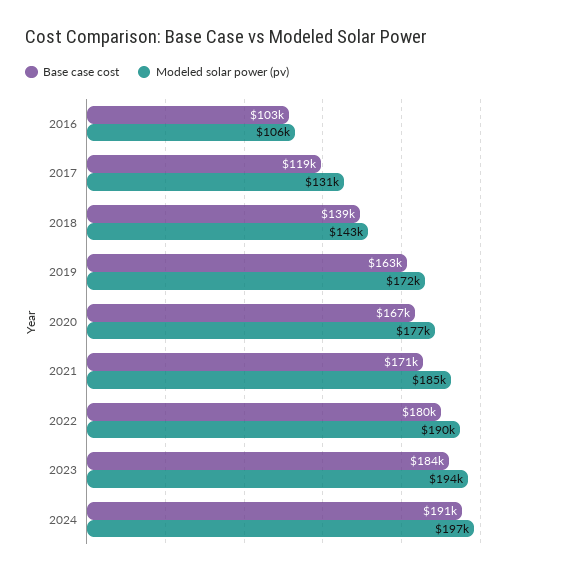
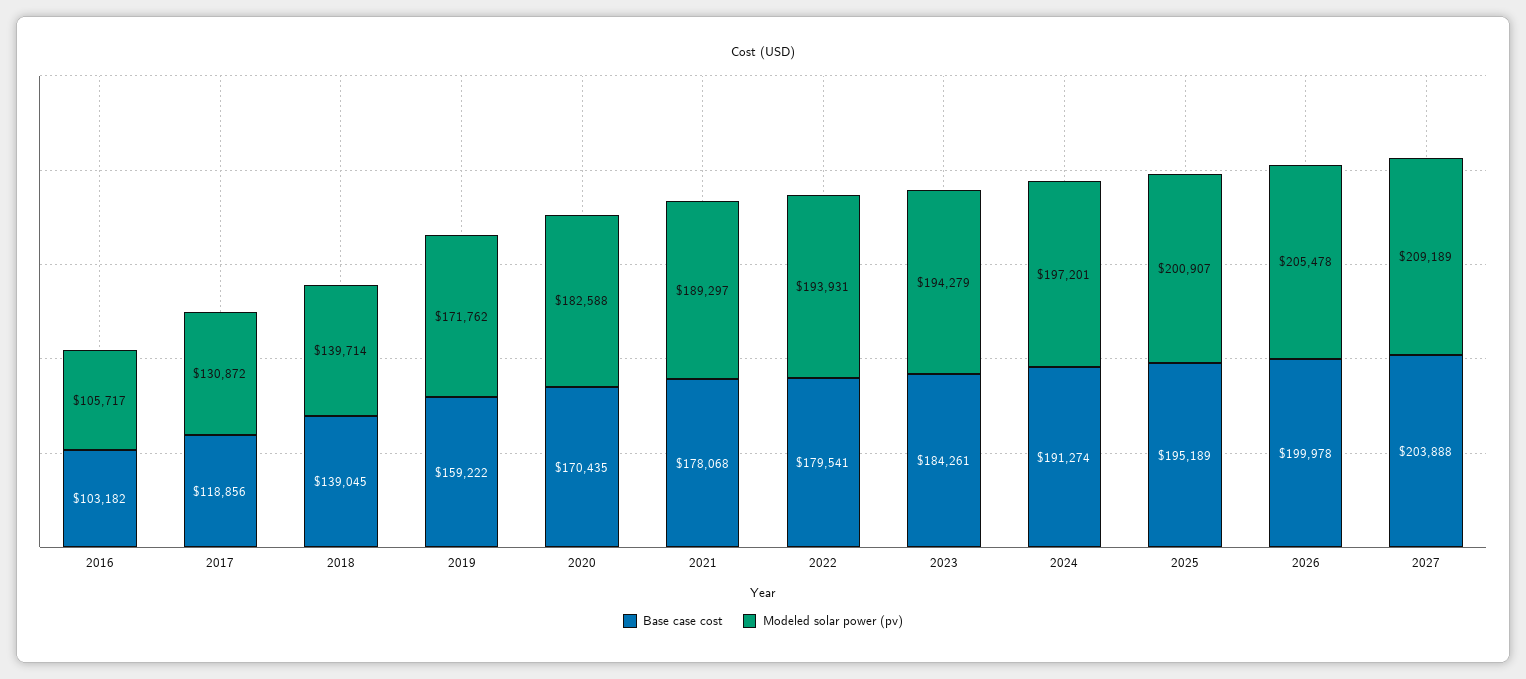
Modeled solar power (pv), 2018: 143000 -> 139714
Base case cost, 2019: 163000 -> 159222
Base case cost, 2020: 167000 -> 170435
Modeled solar power (pv), 2020: 177000 -> 182588
Base case cost, 2021: 171000 -> 178068
Modeled solar power (pv), 2021: 185000 -> 189297
Modeled solar power (pv), 2022: 190000 -> 193931
Base case cost, 2025: none -> 195189
Modeled solar power (pv), 2025: none -> 200907
Base case cost, 2026: none -> 199978
Modeled solar power (pv), 2026: none -> 205478
Base case cost, 2027: none -> 203888
Modeled solar power (pv), 2027: none -> 209189

